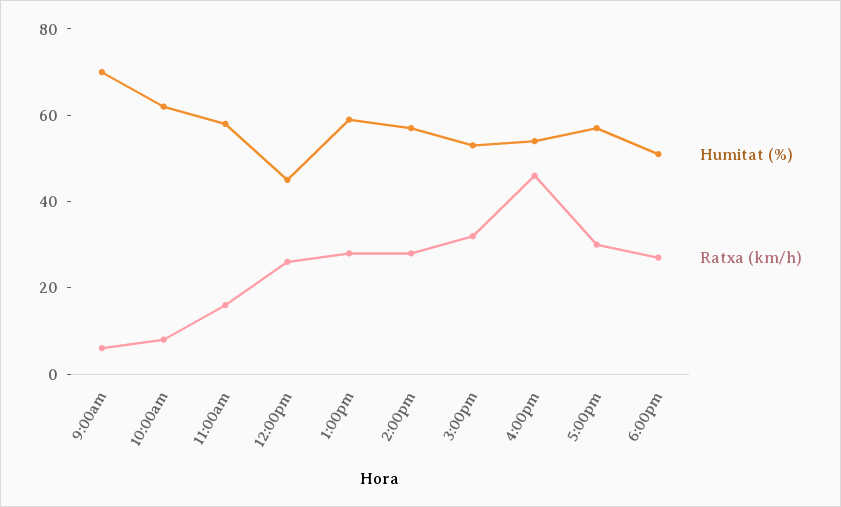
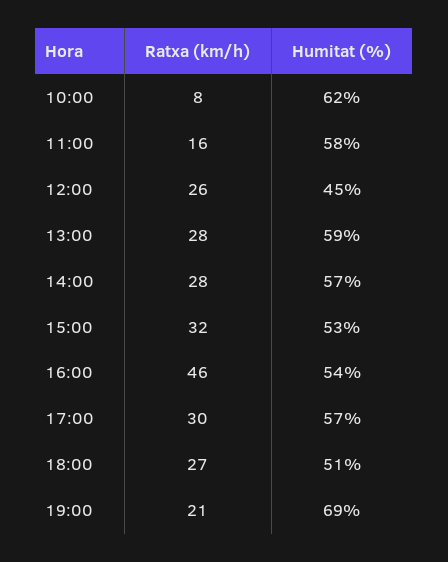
Humitat (%), 9:00am: 70 -> none
Ratxa (km/h), 9:00am: 5 -> none
Ratxa (km/h), 19:00: none -> 21
Humitat (%), 19:00: none -> 69

